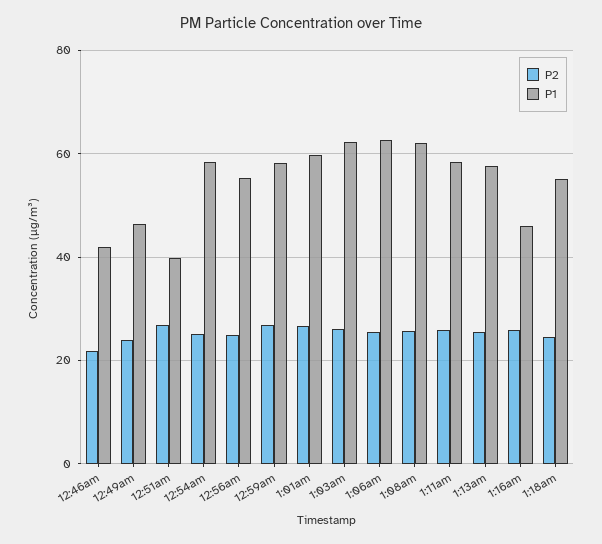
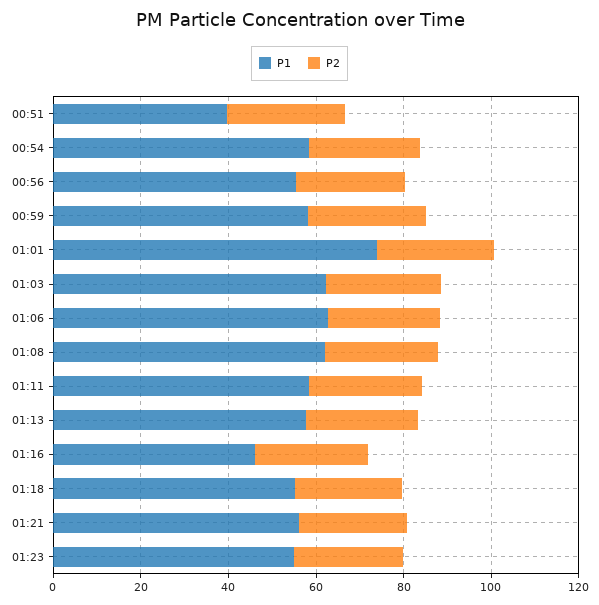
P2, 12:46am: 22 -> none
P1, 12:46am: 42 -> none
P2, 12:49am: 24 -> none
P1, 12:49am: 46 -> none
P1, 1:01am: 60 -> 75
P1, 01:21: none -> 55
P2, 01:21: none -> 25
P1, 01:23: none -> 55
P2, 01:23: none -> 25

